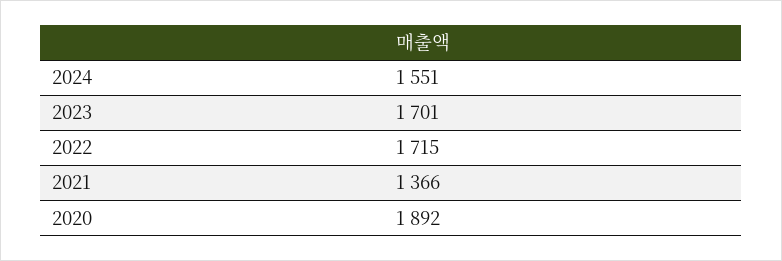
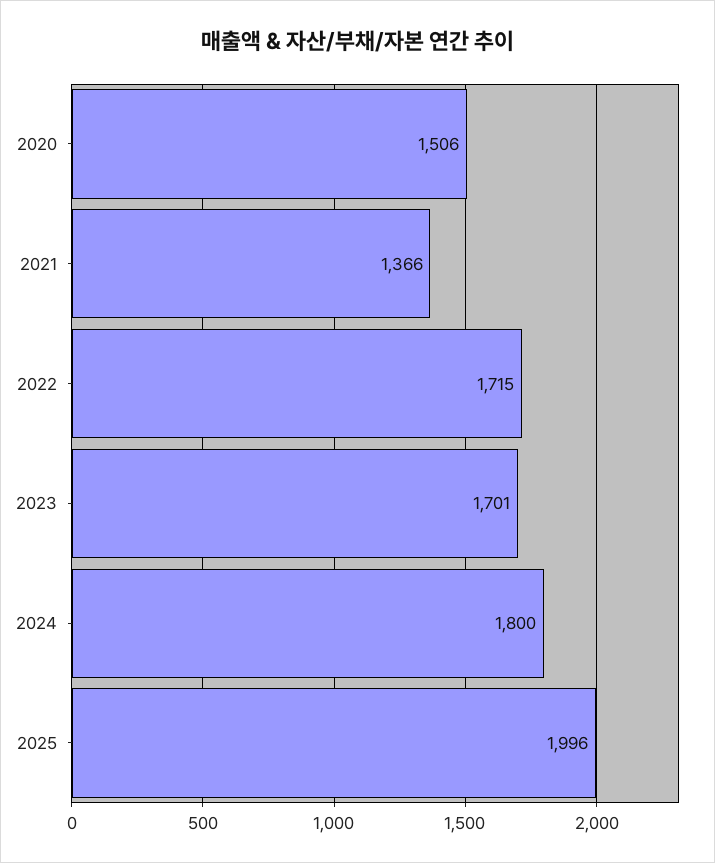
2024: 1551 -> 1800
2020: 1892 -> 1506
2025: none -> 1996

